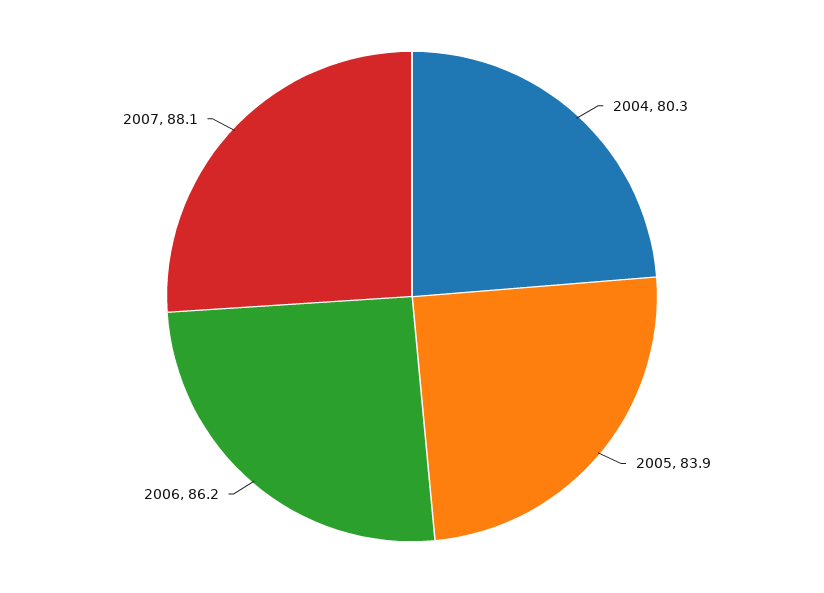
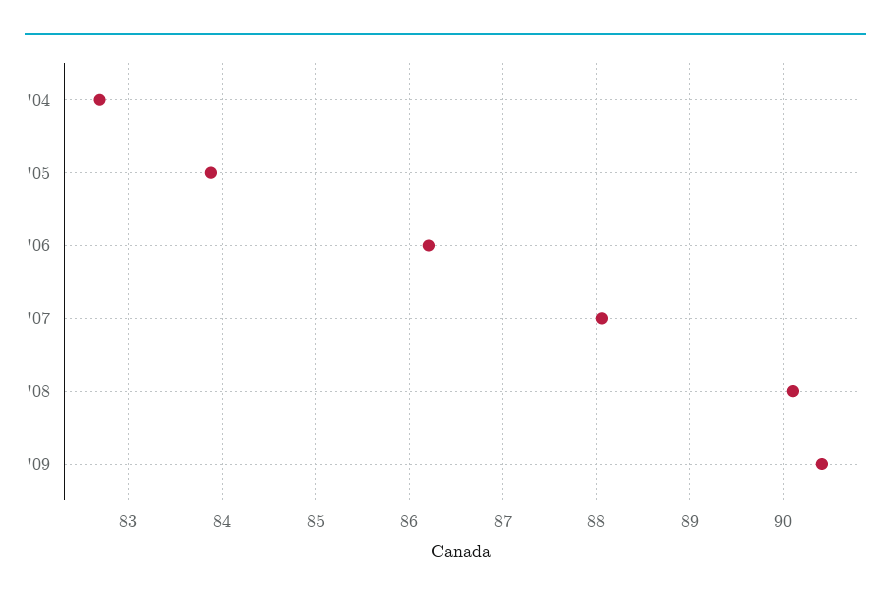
2004: 80.3 -> 82.7
'08: none -> 90.1
'09: none -> 90.4

